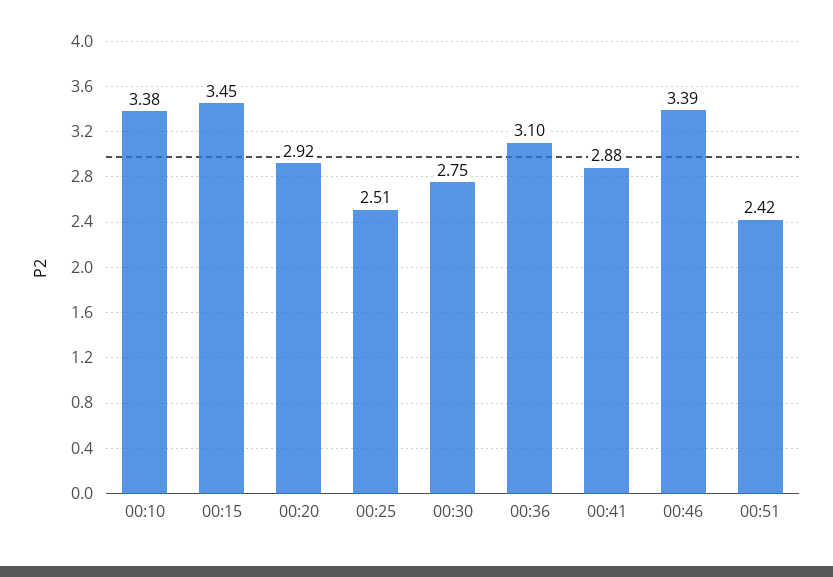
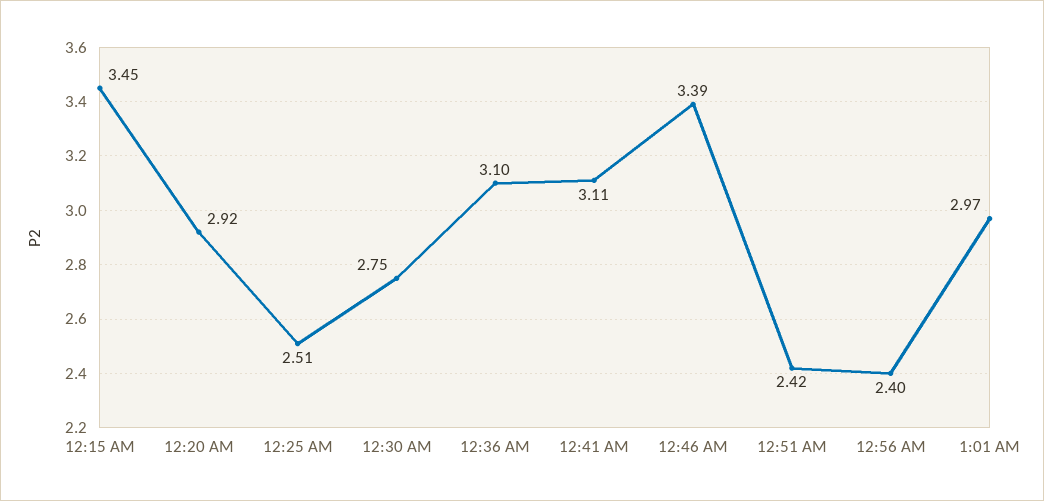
00:10: 3.38 -> none
00:41: 2.88 -> 3.11
12:56 AM: none -> 2.4
1:01 AM: none -> 2.97

